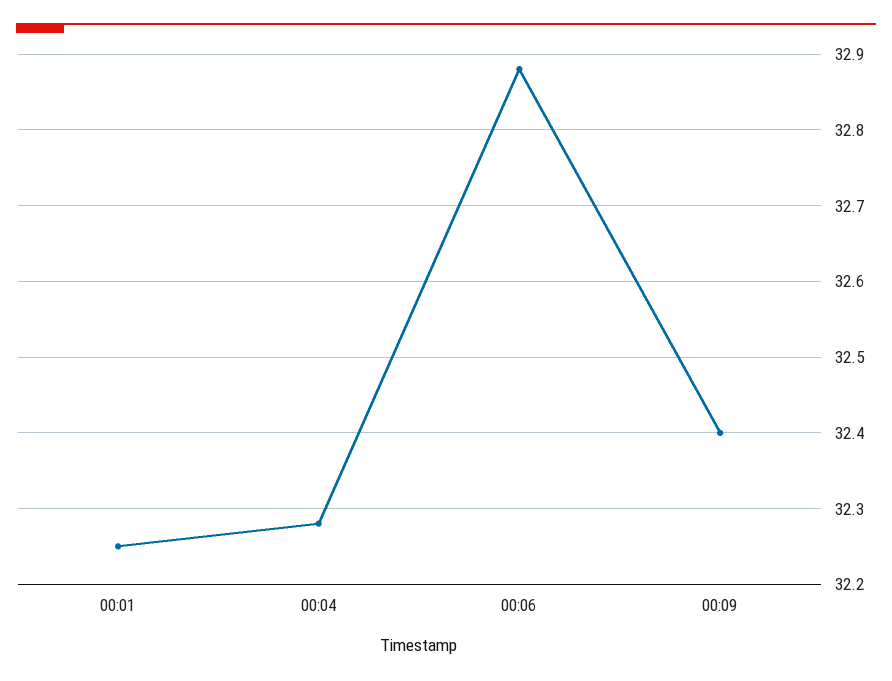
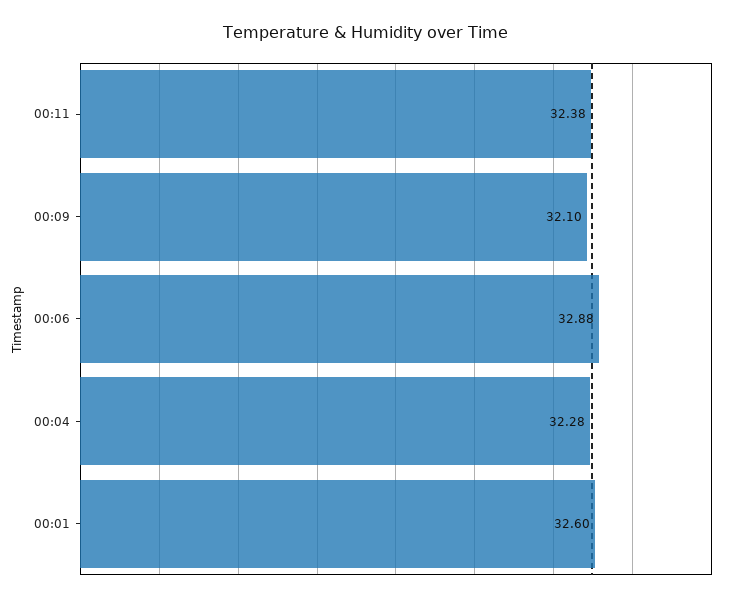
00:01: 32.25 -> 32.6
00:09: 32.4 -> 32.1
00:11: none -> 32.38

